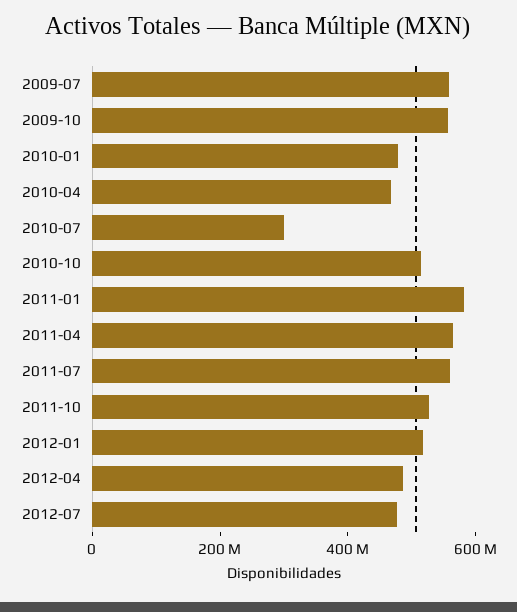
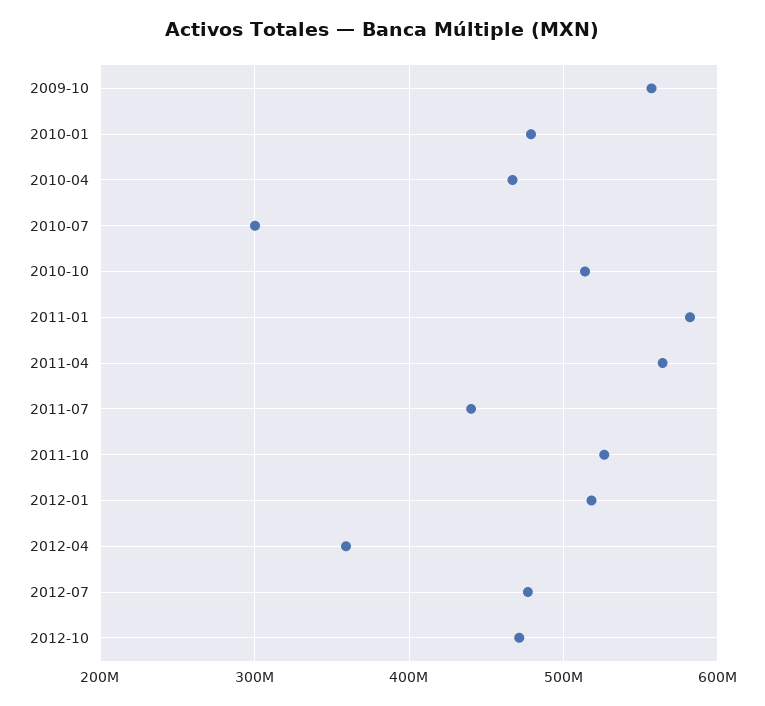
2009-07: 550000000 -> none
2011-07: 550000000 -> 440000000
2012-04: 500000000 -> 360000000
2012-10: none -> 470000000

